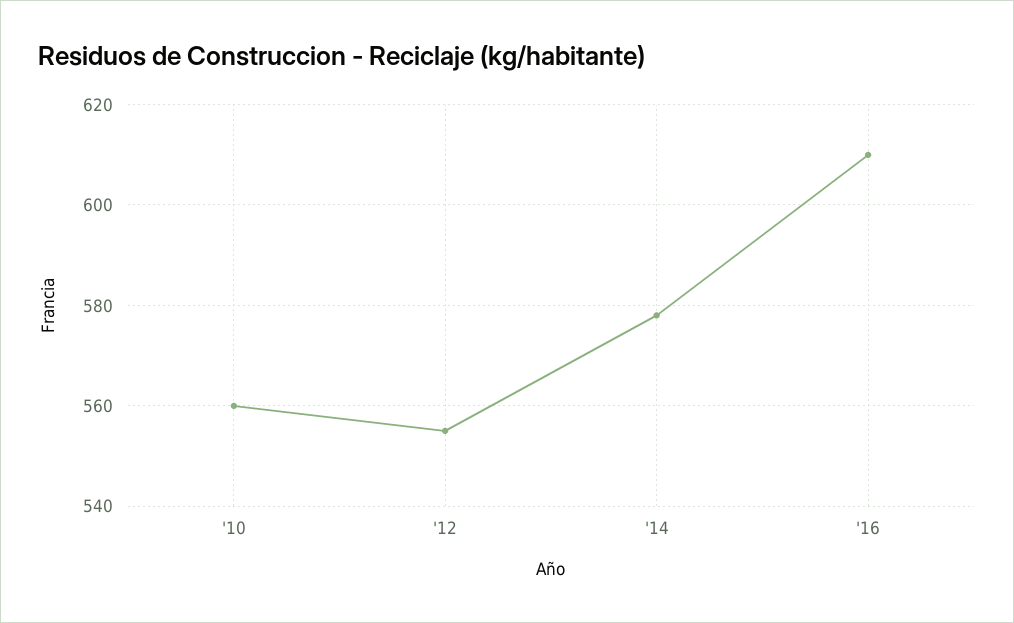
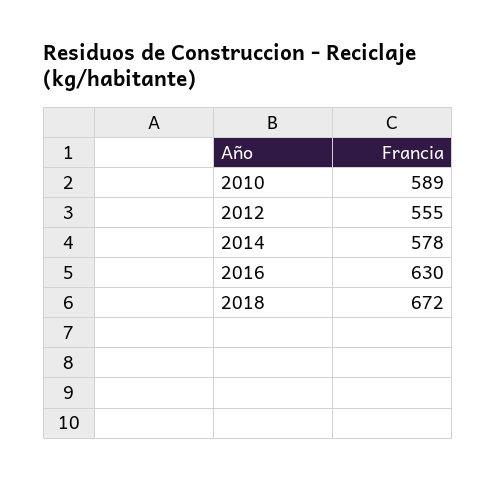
'10: 560 -> 589
'16: 610 -> 630
2018: none -> 672

